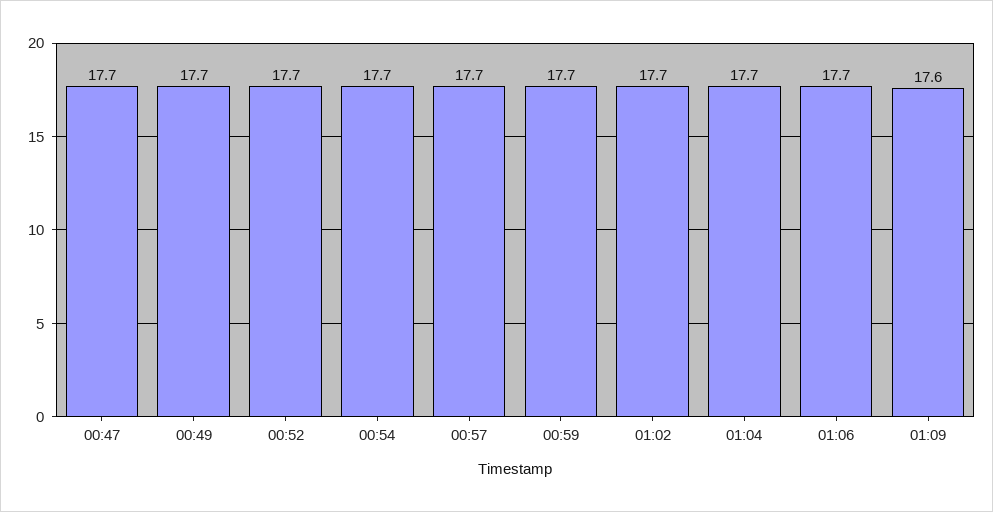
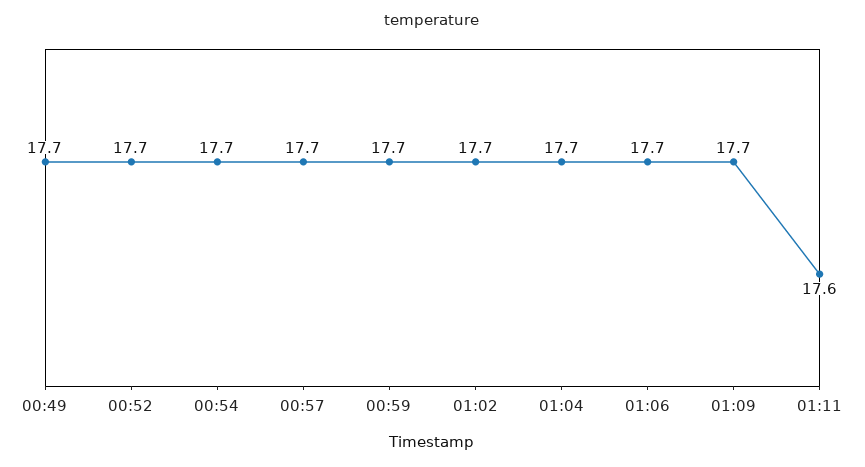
00:47: 17.7 -> none
01:09: 17.6 -> 17.7
01:11: none -> 17.6

